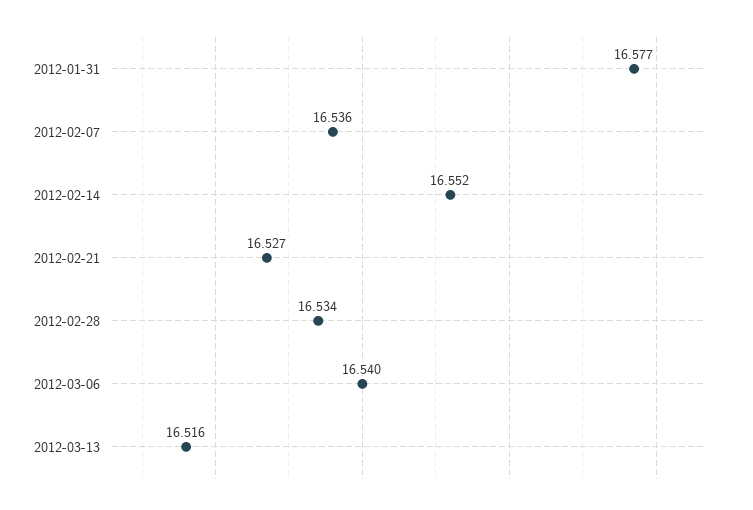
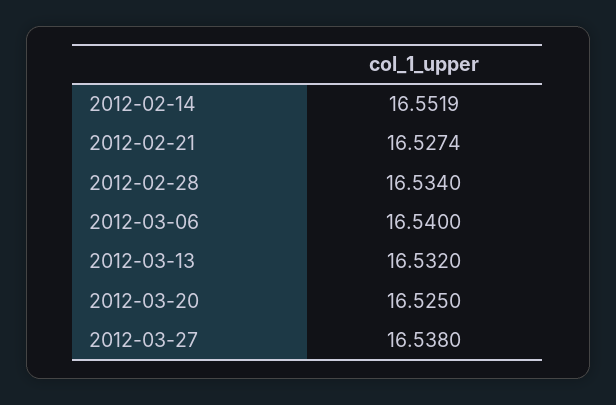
2012-01-31: 16.577 -> none
2012-02-07: 16.536 -> none
2012-03-13: 16.516 -> 16.532
2012-03-20: none -> 16.525
2012-03-27: none -> 16.538

